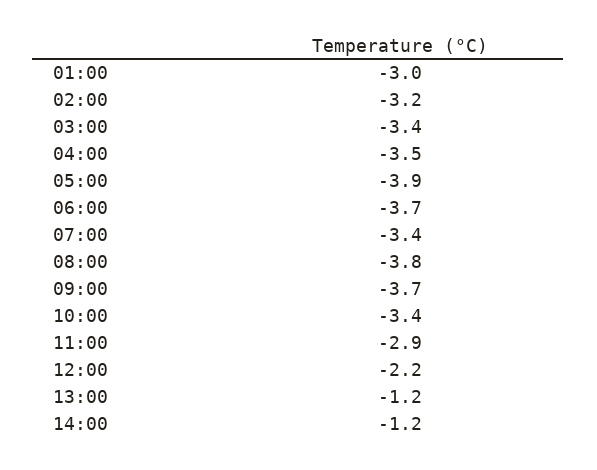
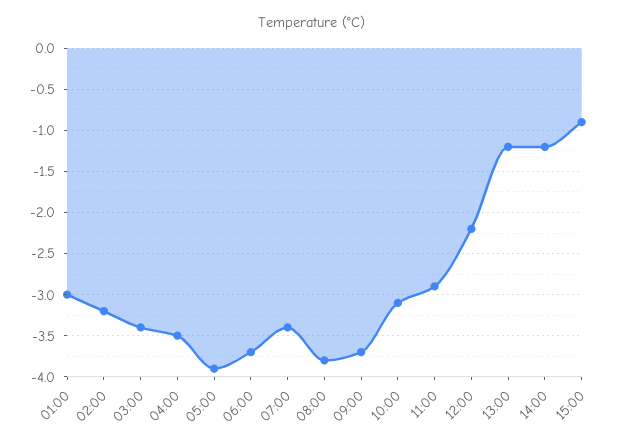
10:00: -3.4 -> -3.1
15:00: none -> -0.9

